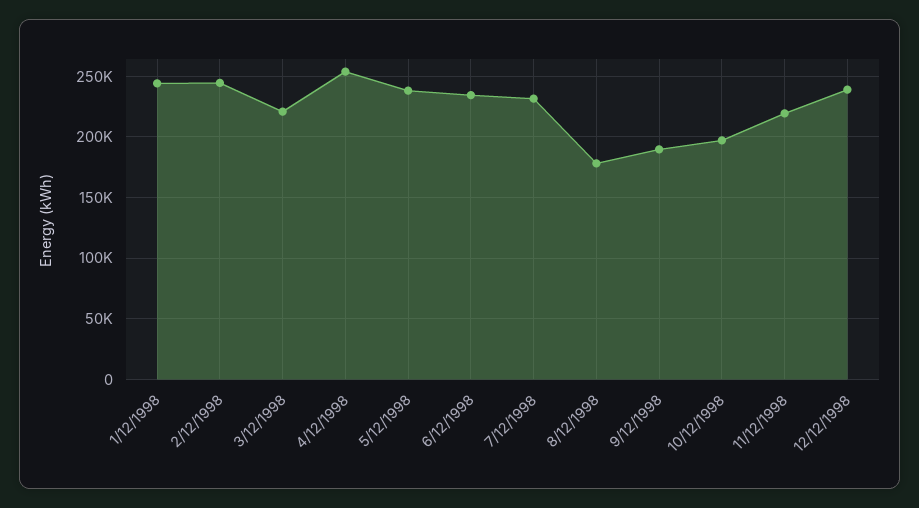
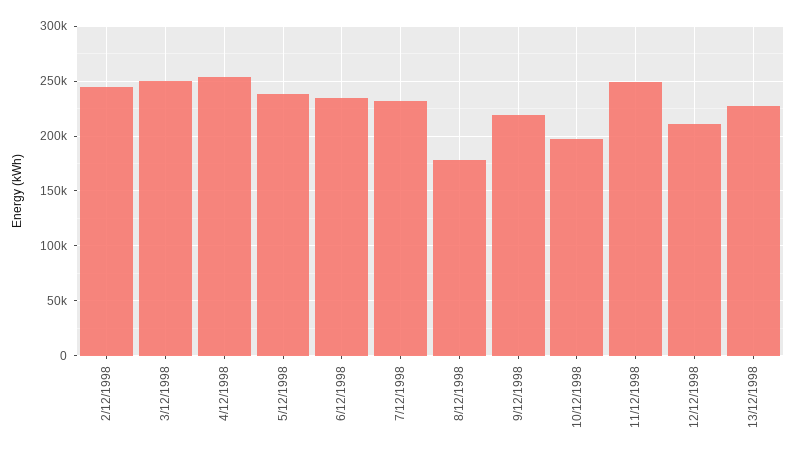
1/12/1998: 245000 -> none
3/12/1998: 220000 -> 250000
9/12/1998: 190000 -> 220000
11/12/1998: 220000 -> 250000
12/12/1998: 240000 -> 210000
13/12/1998: none -> 230000

